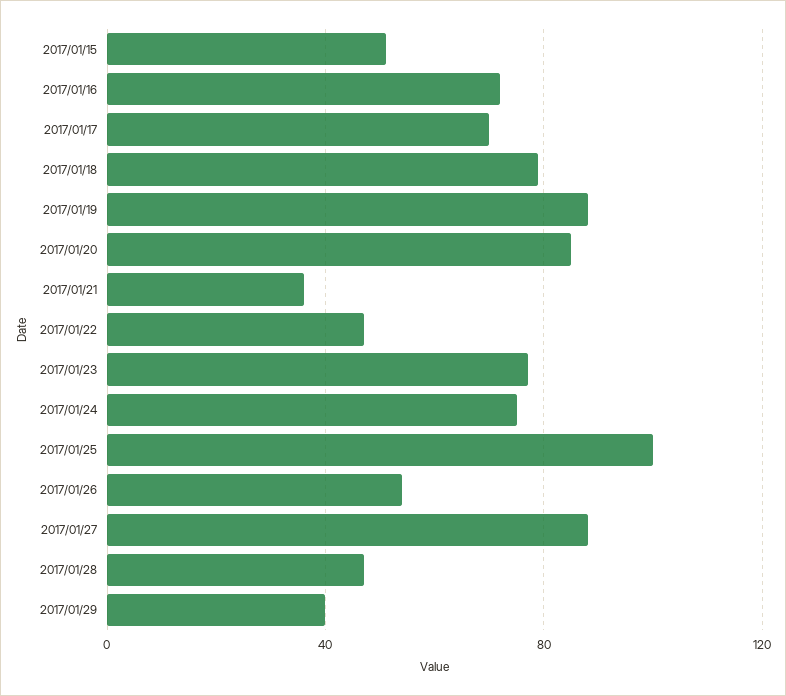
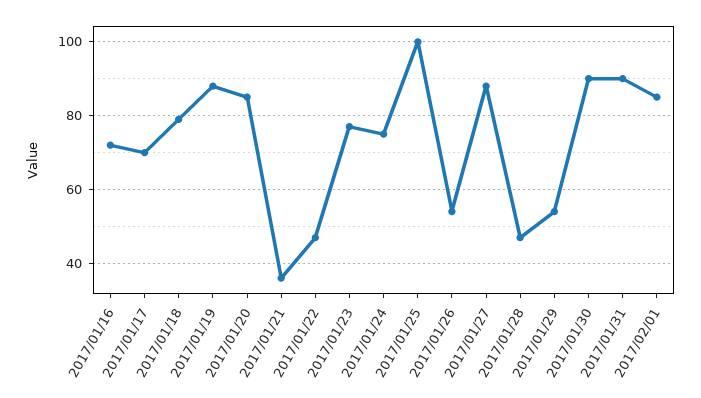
2017/01/15: 50 -> none
2017/01/29: 40 -> 55
2017/01/30: none -> 90
2017/01/31: none -> 90
2017/02/01: none -> 85

